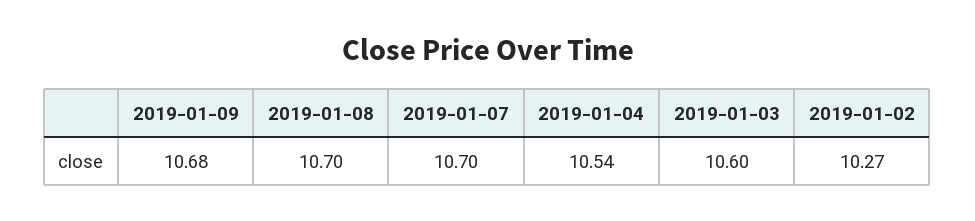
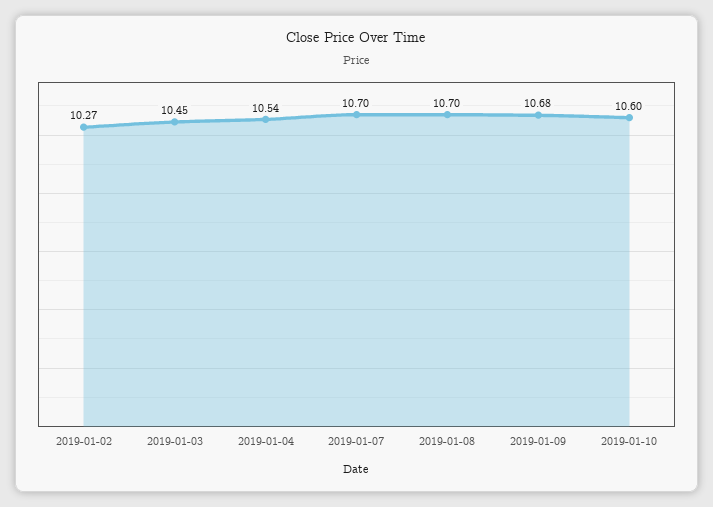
2019-01-03: 10.6 -> 10.45
2019-01-10: none -> 10.6

